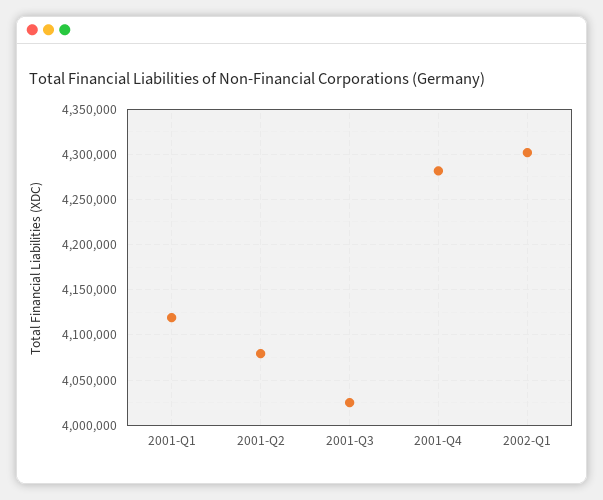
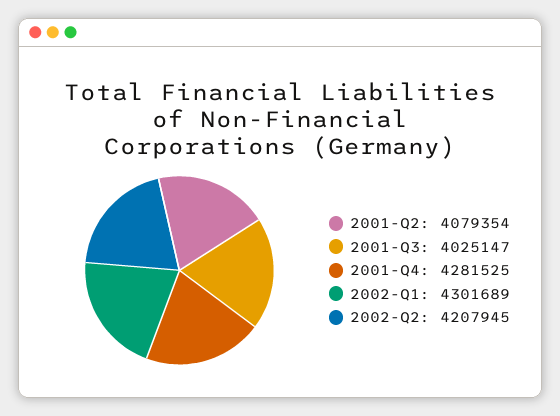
2001-Q1: 4120000 -> none
2002-Q2: none -> 4207945

